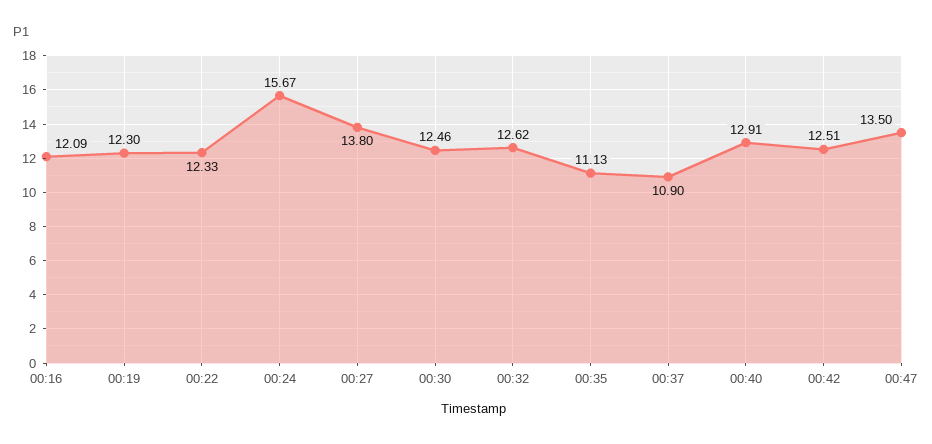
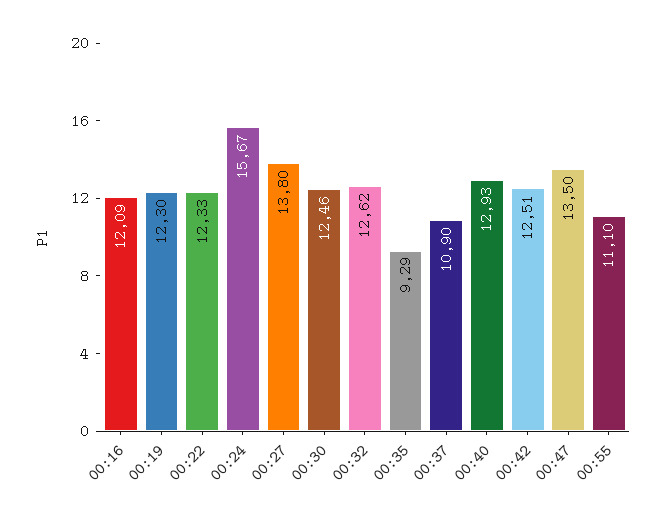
00:35: 11.13 -> 9.29
00:40: 12.91 -> 12.93
00:55: none -> 11.1

